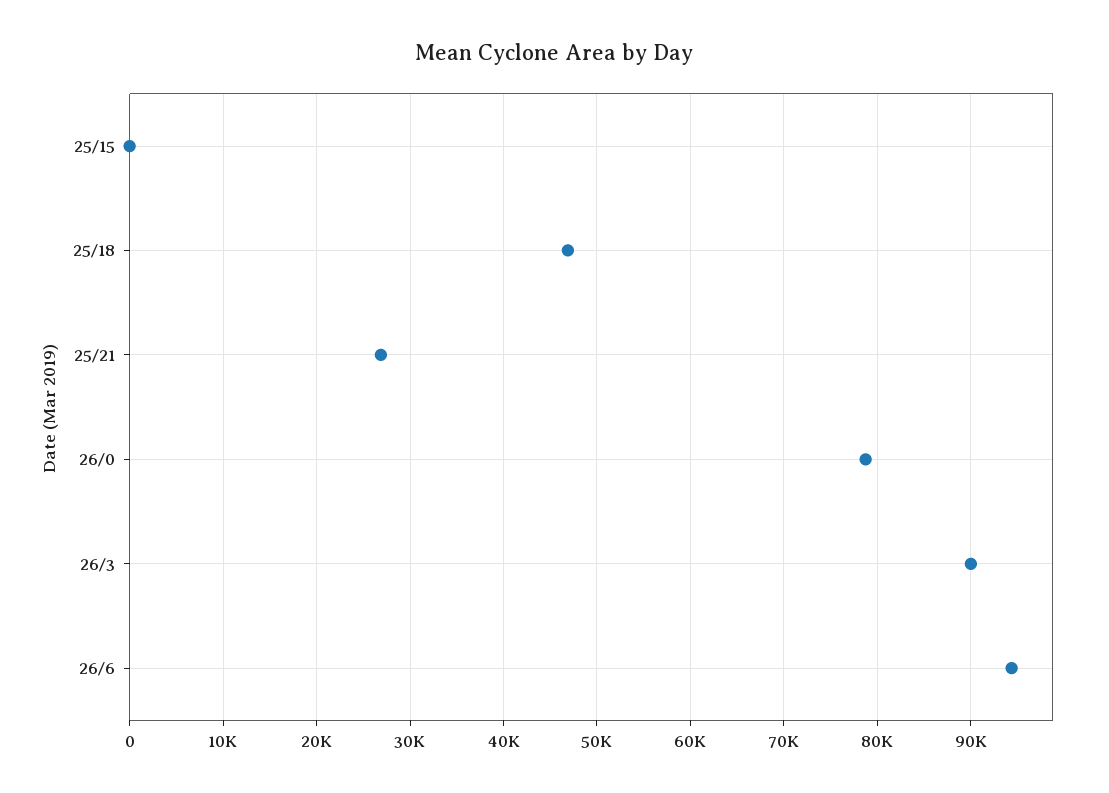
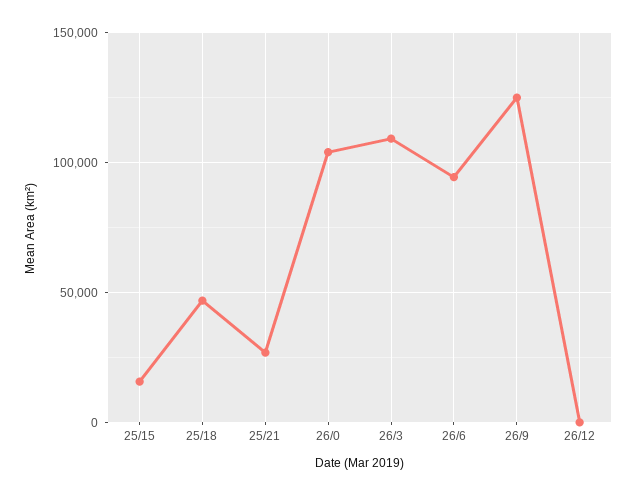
25/15: 0 -> 15000
26/0: 79000 -> 105000
26/3: 90000 -> 110000
26/9: none -> 125000
26/12: none -> 0

